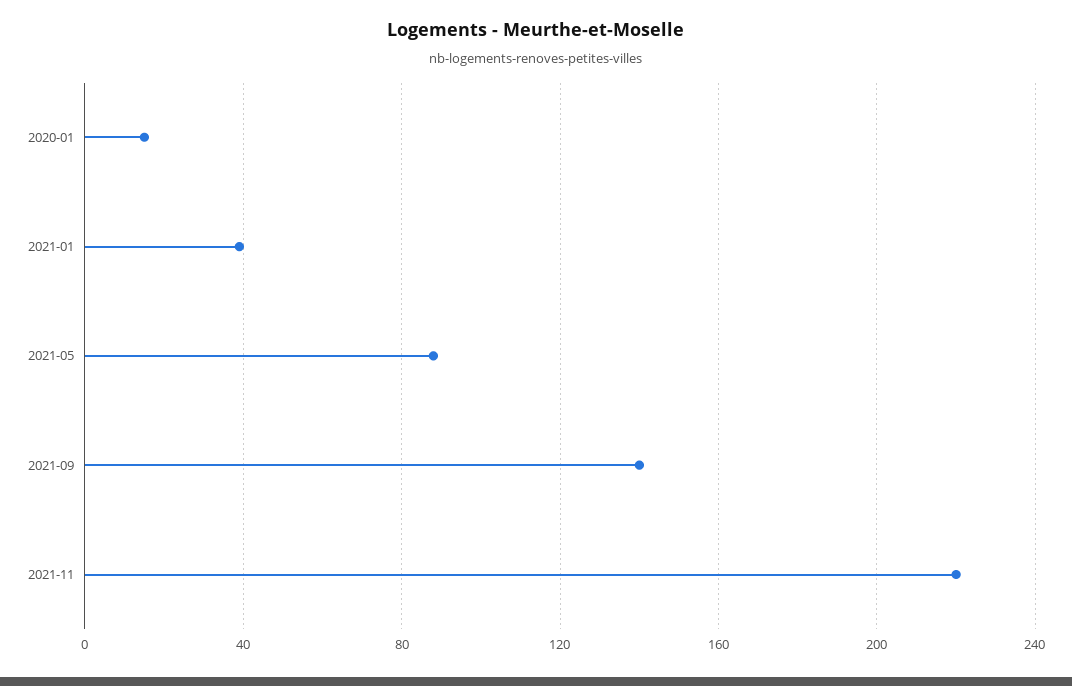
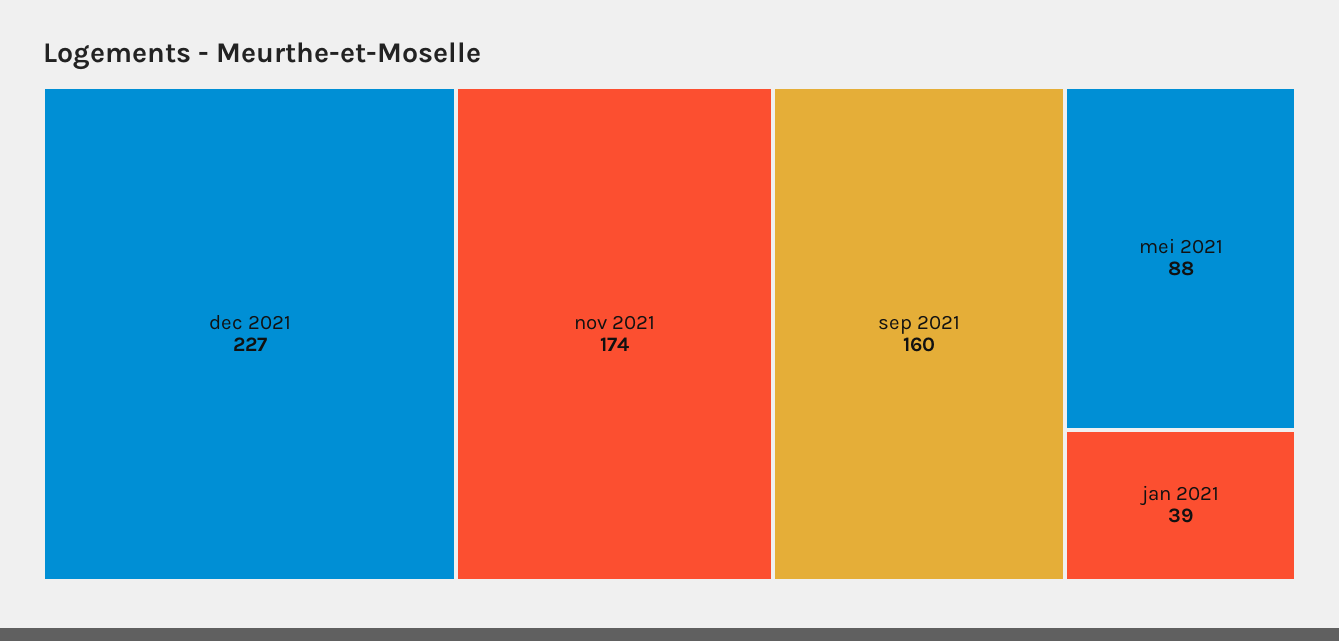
2020-01: 15 -> none
2021-09: 140 -> 160
2021-11: 220 -> 174
dec 2021: none -> 227

